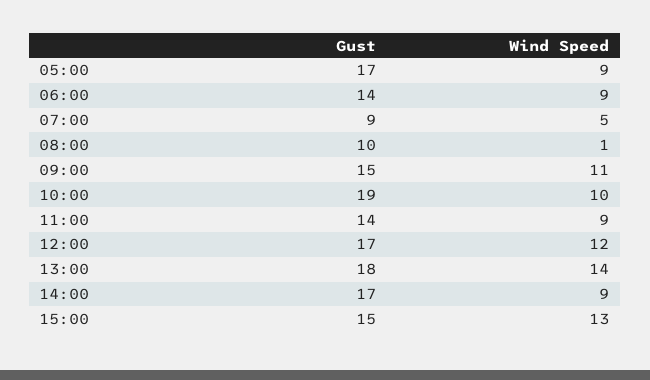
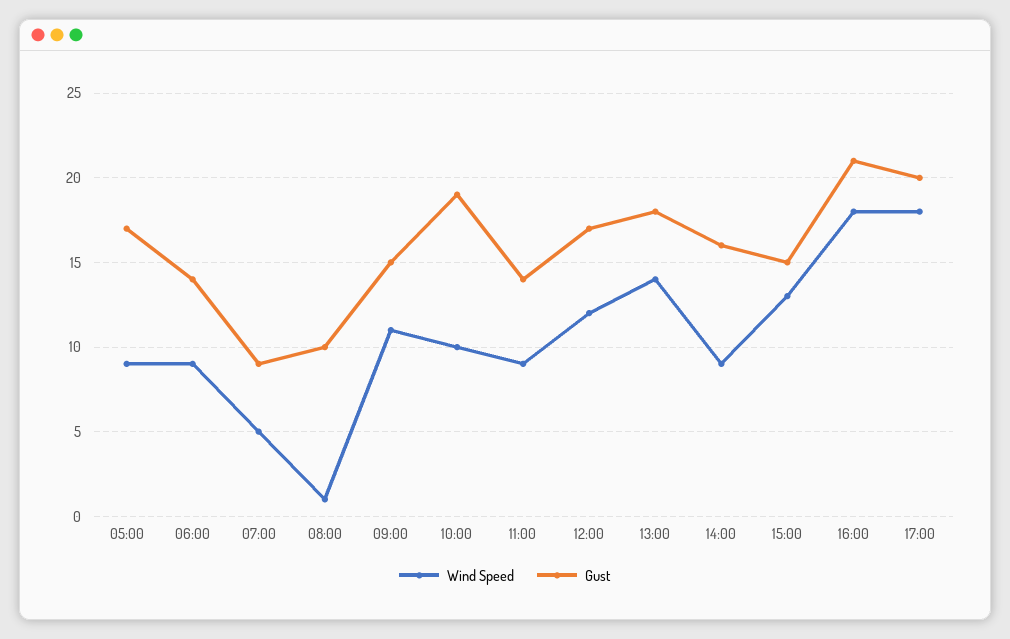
Gust, 14:00: 17 -> 16
Wind Speed, 16:00: none -> 18
Gust, 16:00: none -> 21
Wind Speed, 17:00: none -> 18
Gust, 17:00: none -> 20

